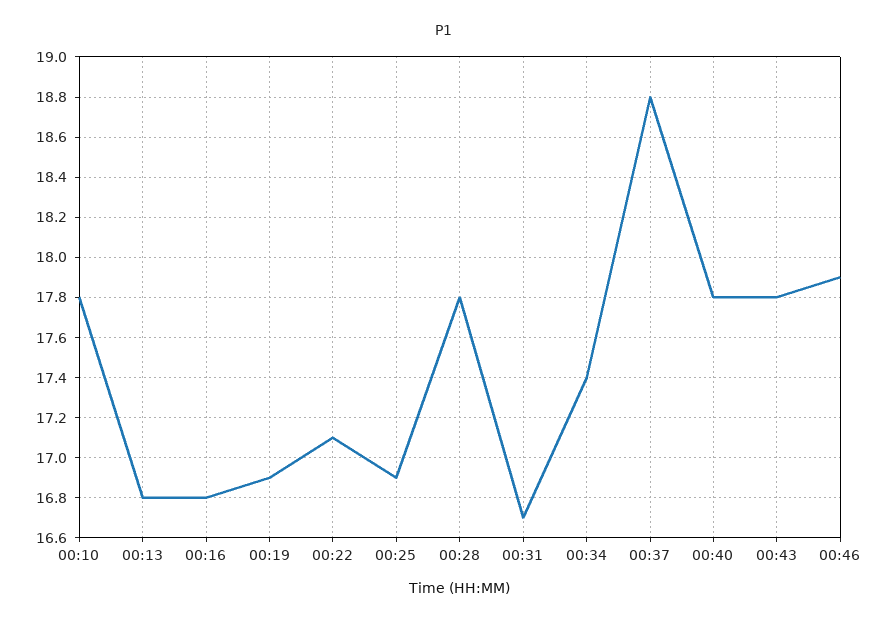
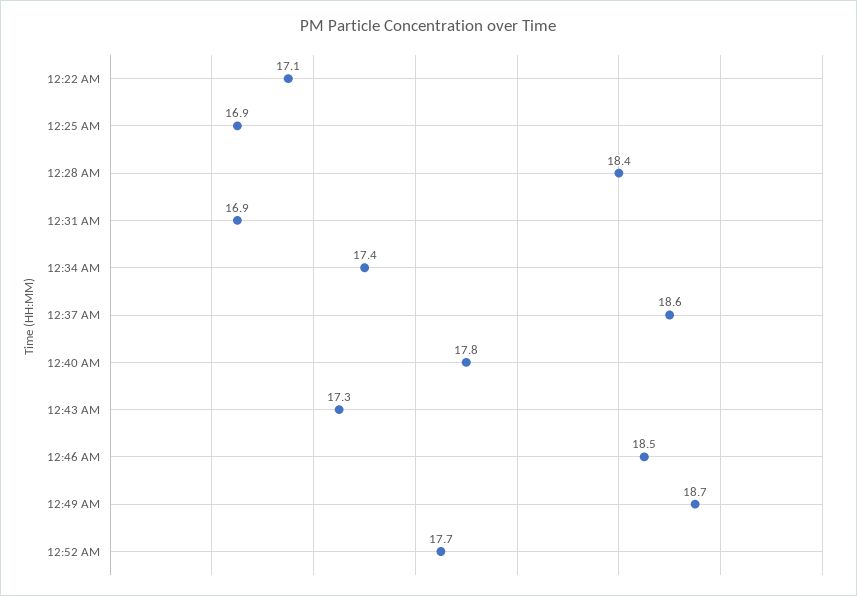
00:10: 17.8 -> none
00:13: 16.8 -> none
00:16: 16.8 -> none
00:19: 16.9 -> none
00:28: 17.8 -> 18.4
00:31: 16.7 -> 16.9
00:37: 18.8 -> 18.6
00:43: 17.8 -> 17.3
00:46: 17.9 -> 18.5
12:49 AM: none -> 18.7
12:52 AM: none -> 17.7

